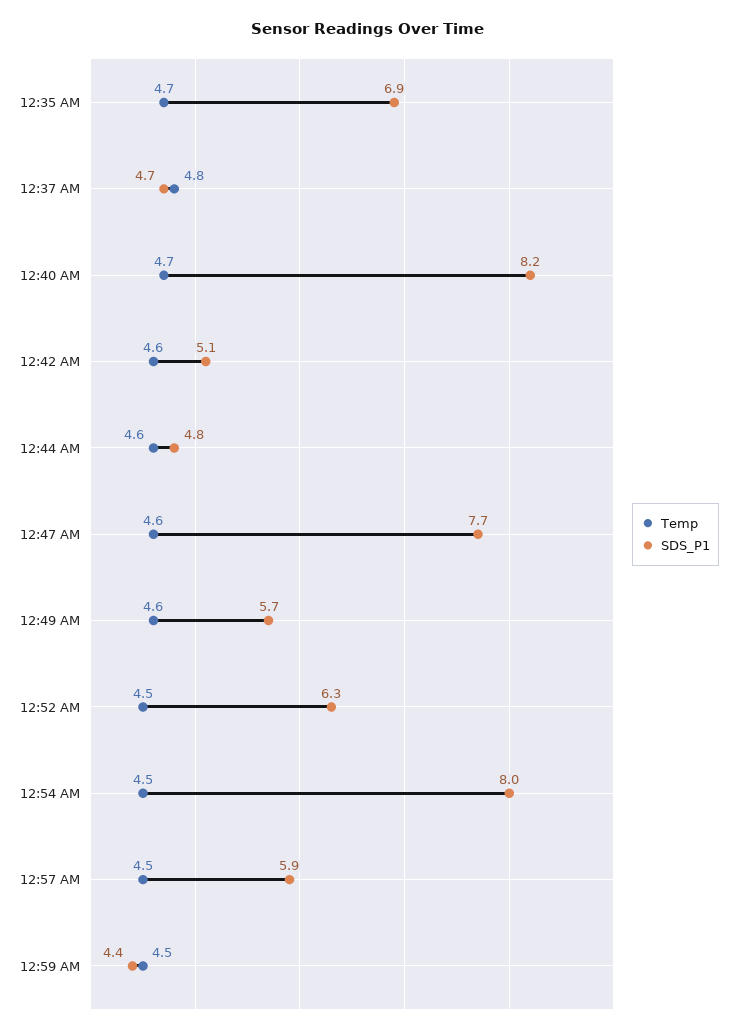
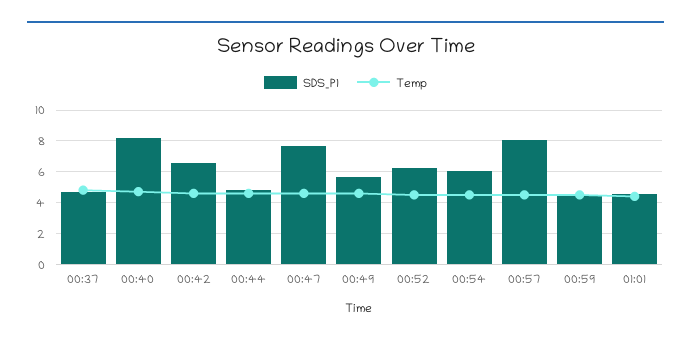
Temp, 12:35 AM: 4.7 -> none
SDS_P1, 12:35 AM: 6.9 -> none
SDS_P1, 12:42 AM: 5.1 -> 6.5
SDS_P1, 12:54 AM: 8 -> 6
SDS_P1, 12:57 AM: 5.9 -> 8
SDS_P1, 01:01: none -> 4.5
Temp, 01:01: none -> 4.5

